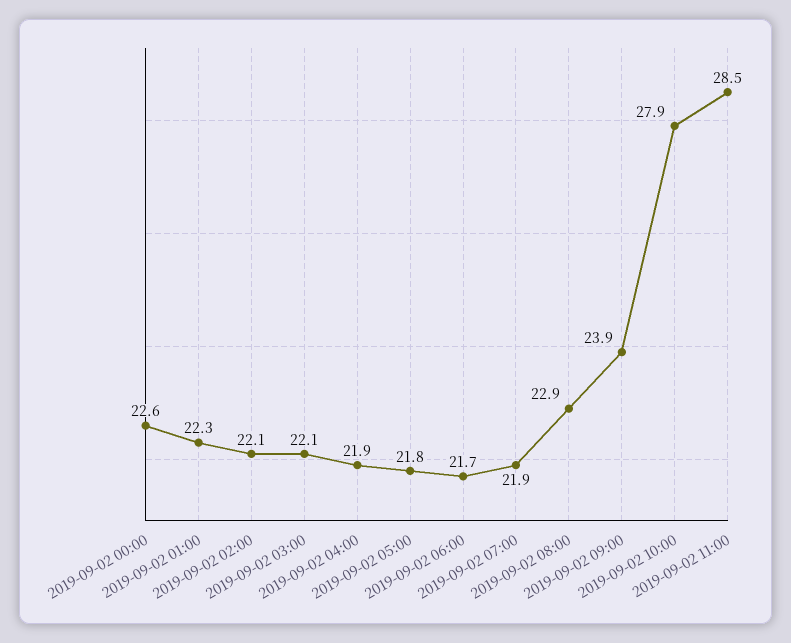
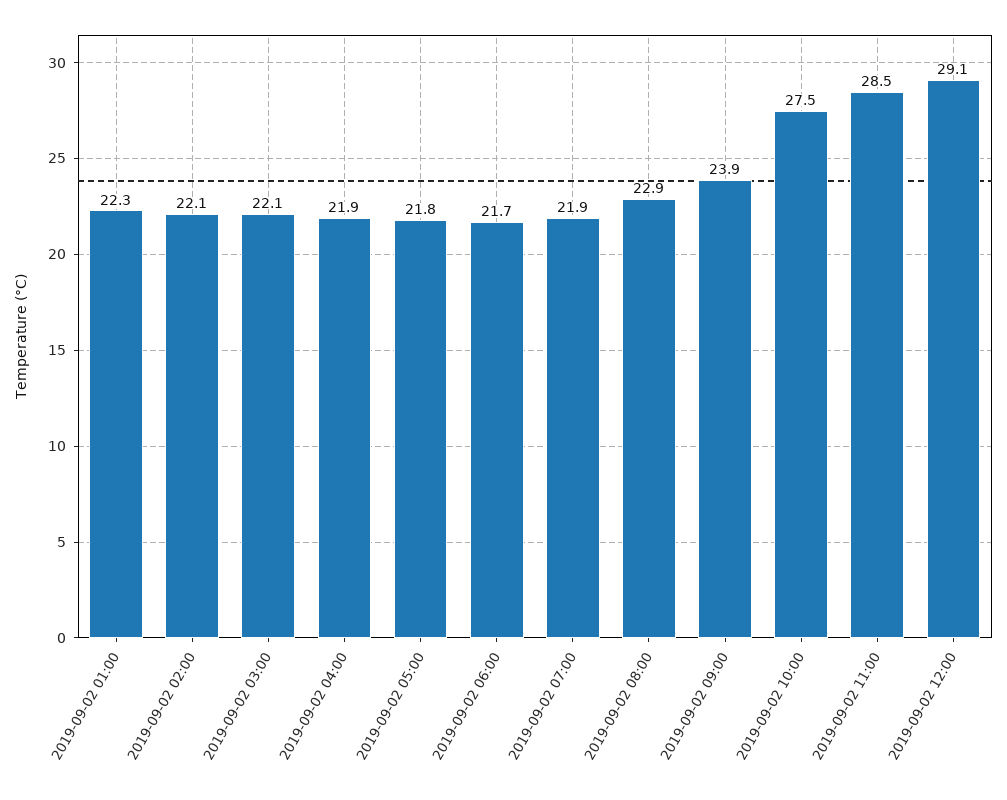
2019-09-02 00:00: 22.6 -> none
2019-09-02 10:00: 27.9 -> 27.5
2019-09-02 12:00: none -> 29.1

